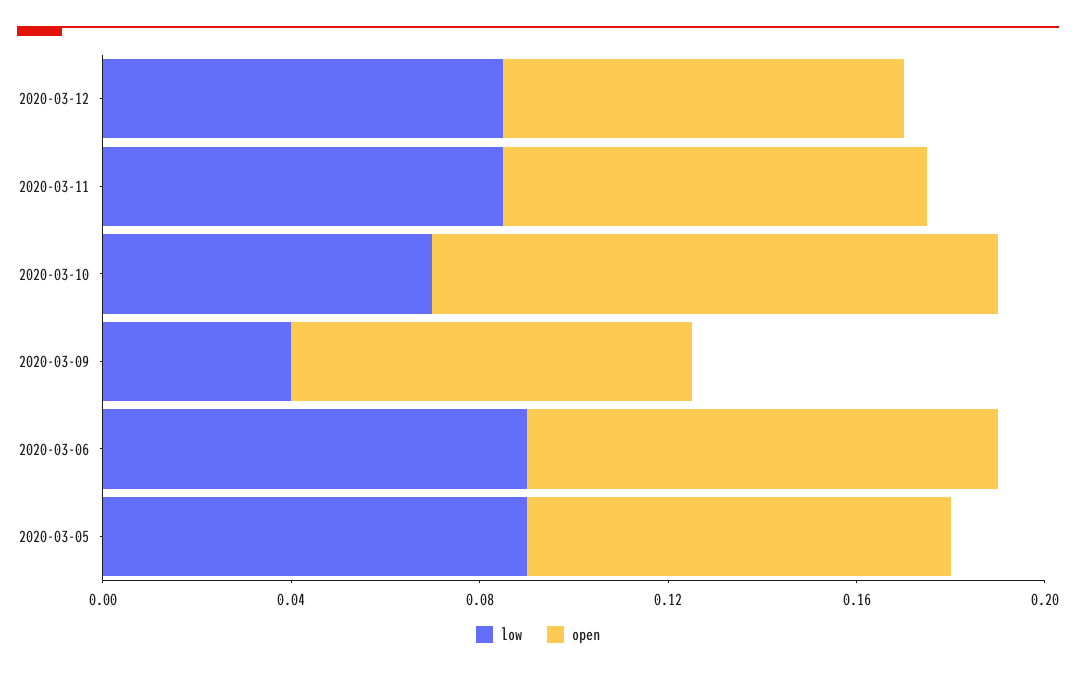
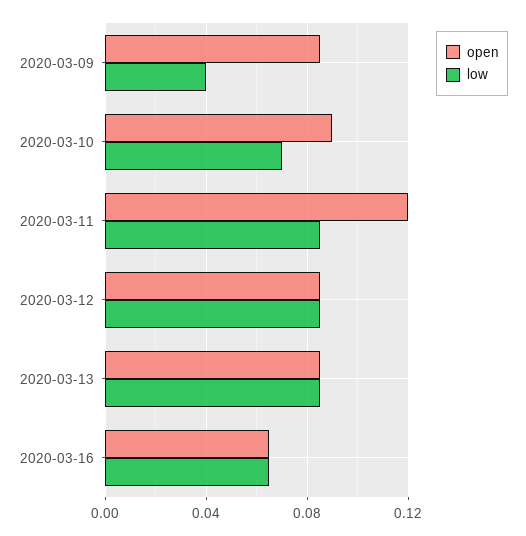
open, 2020-03-11: 0.09 -> 0.12
open, 2020-03-10: 0.12 -> 0.09
low, 2020-03-06: 0.09 -> none
open, 2020-03-06: 0.1 -> none
low, 2020-03-05: 0.09 -> none
open, 2020-03-05: 0.09 -> none
open, 2020-03-13: none -> 0.085
low, 2020-03-13: none -> 0.085
open, 2020-03-16: none -> 0.065
low, 2020-03-16: none -> 0.065

